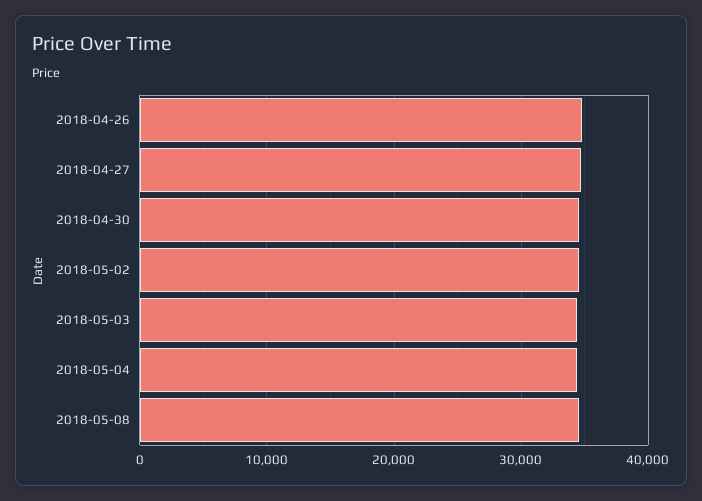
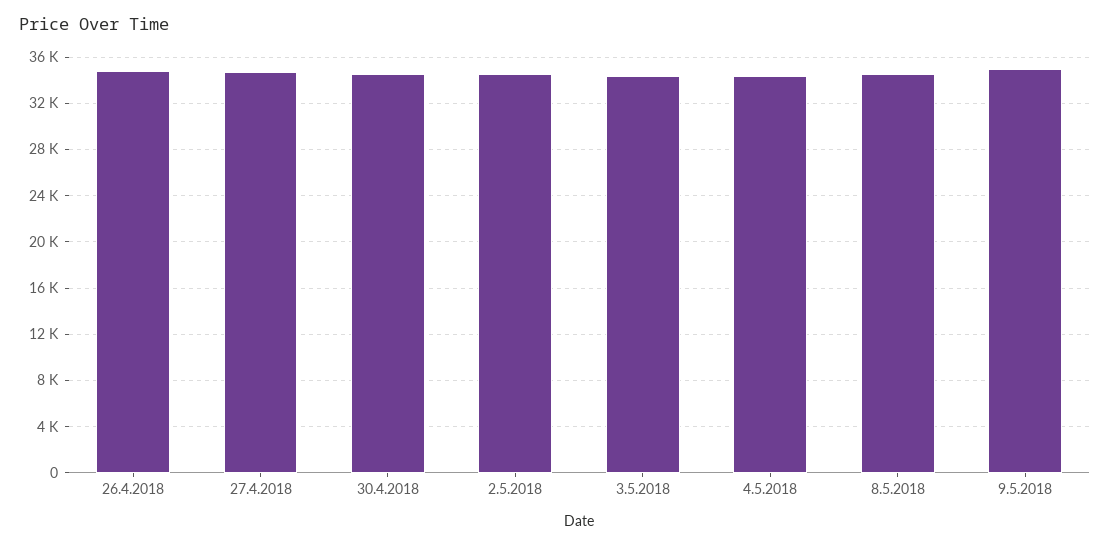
9.5.2018: none -> 35000

